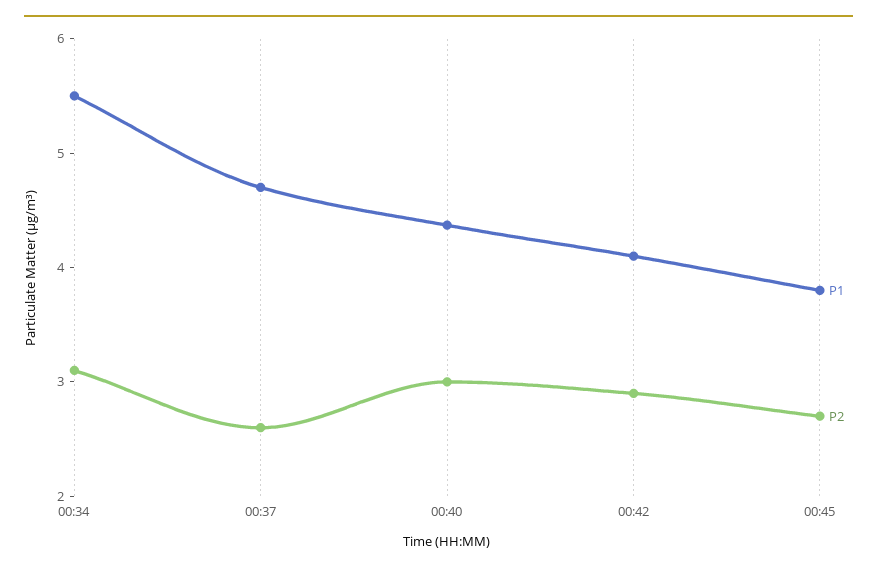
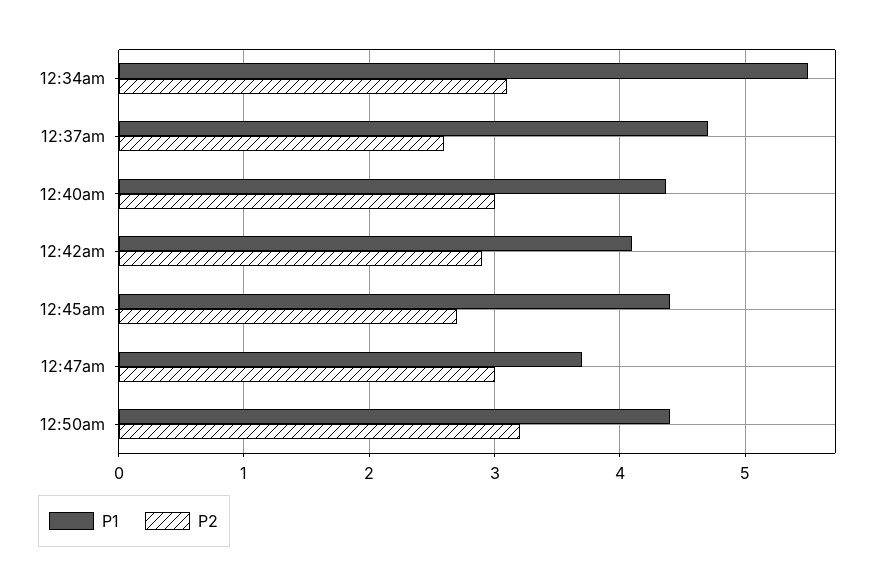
P1, 00:45: 3.8 -> 4.4
P1, 12:47am: none -> 3.7
P2, 12:47am: none -> 3
P1, 12:50am: none -> 4.4
P2, 12:50am: none -> 3.2

